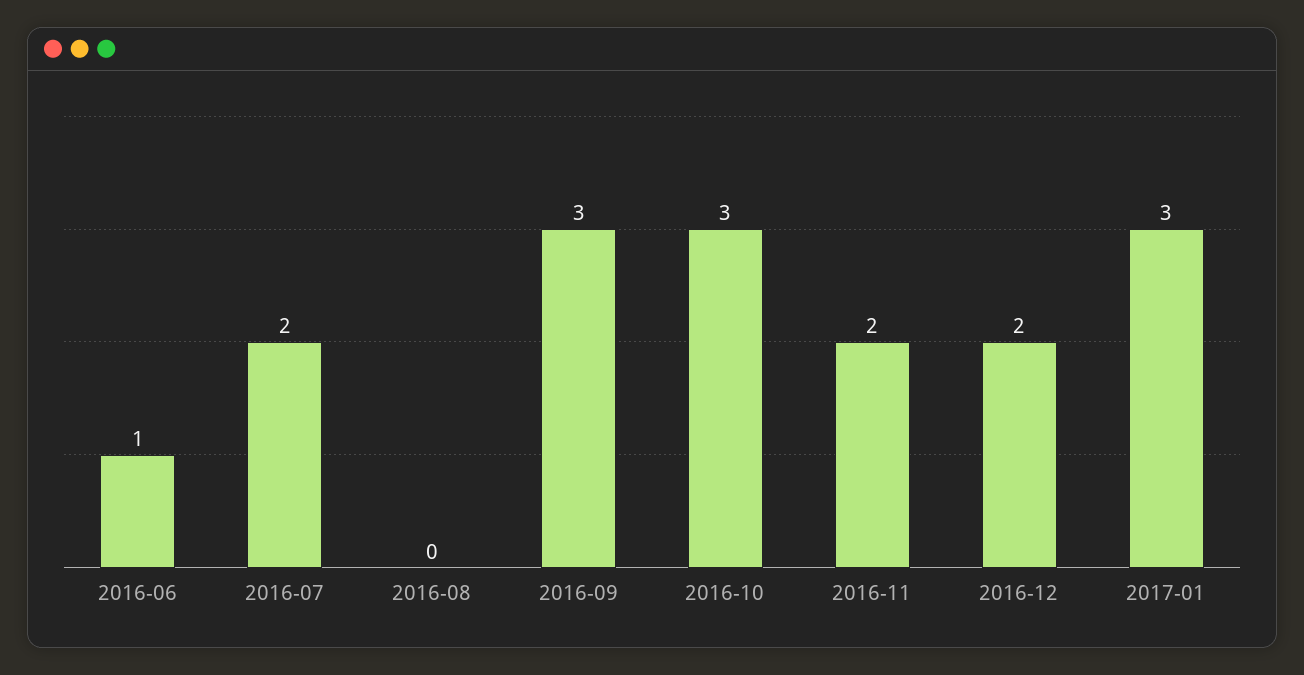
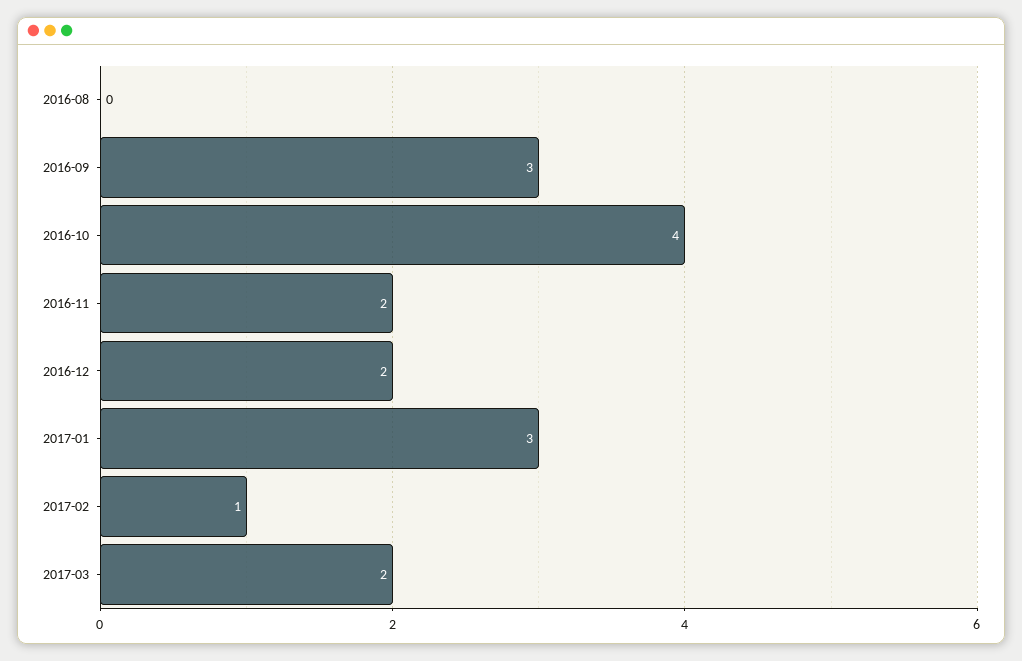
2016-06: 1 -> none
2016-07: 2 -> none
2016-10: 3 -> 4
2017-02: none -> 1
2017-03: none -> 2

